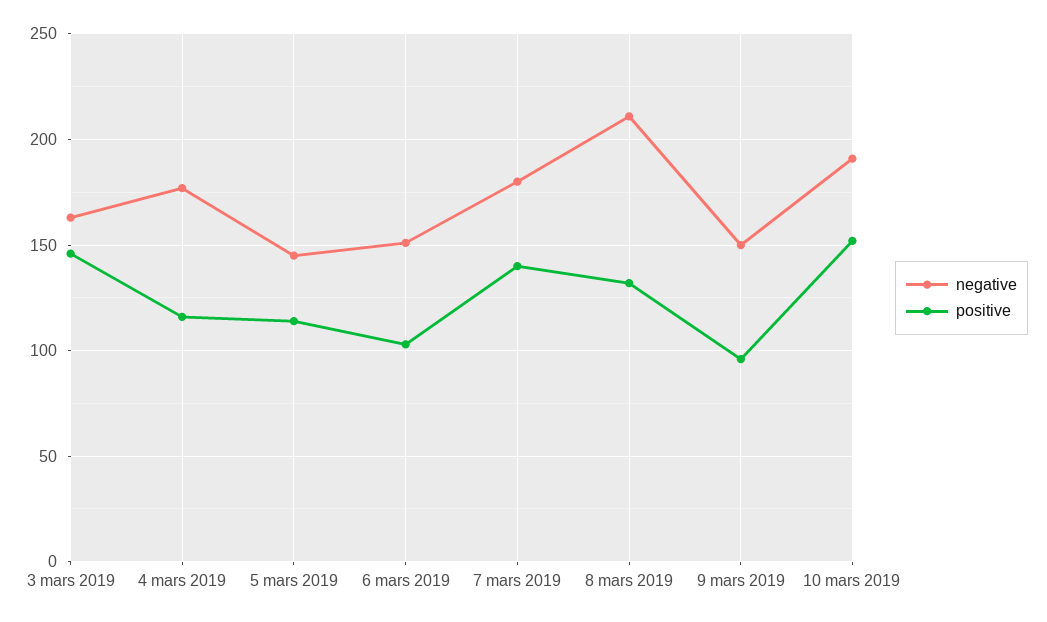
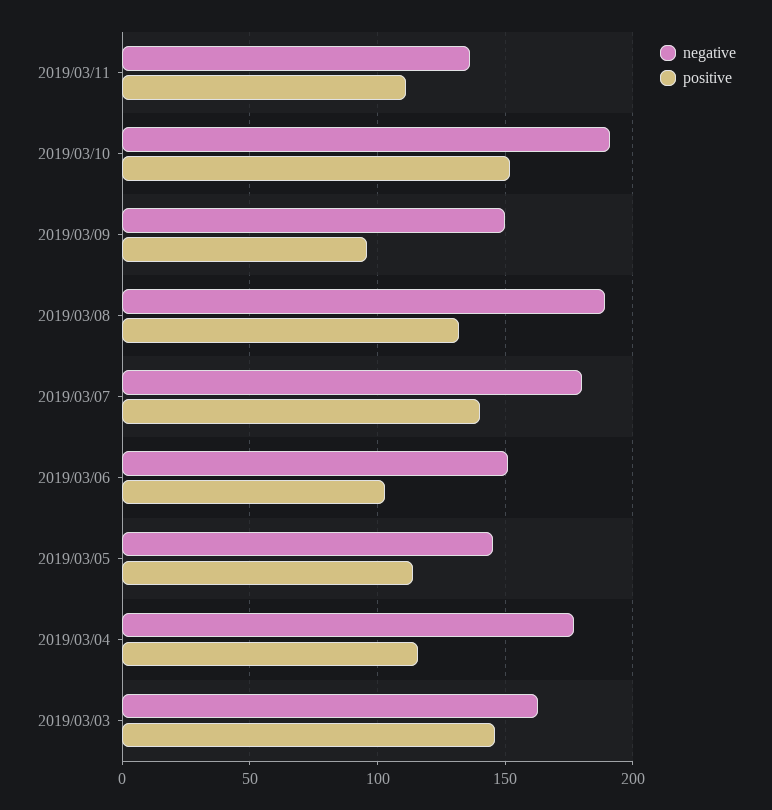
negative, 8 mars 2019: 210 -> 190
negative, 2019/03/11: none -> 135
positive, 2019/03/11: none -> 110

